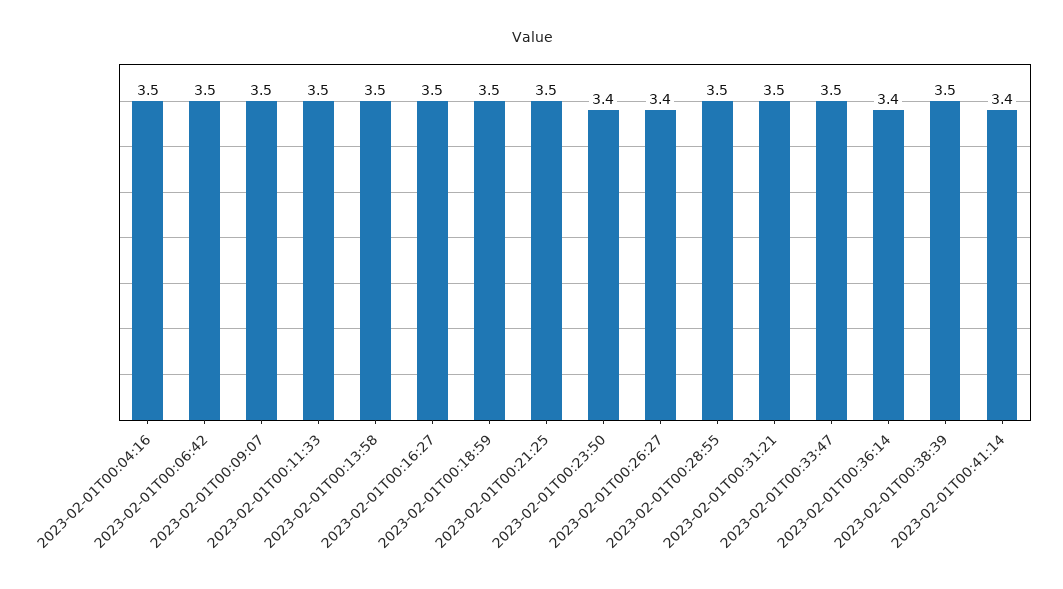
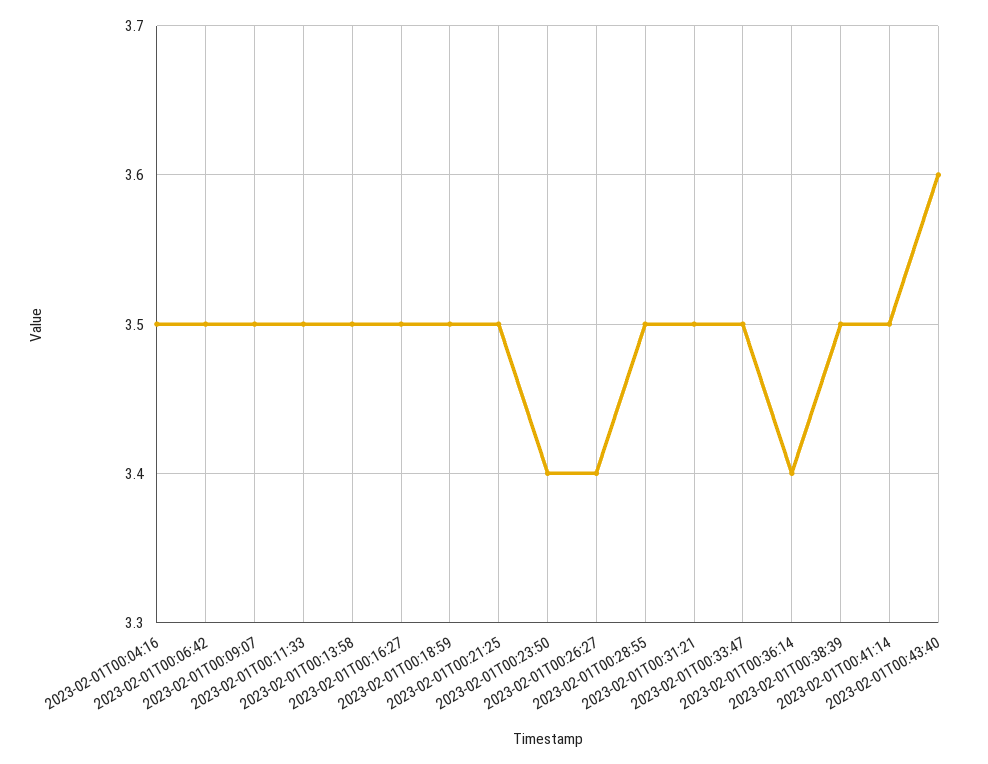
2023-02-01T00:41:14: 3.4 -> 3.5
2023-02-01T00:43:40: none -> 3.6

